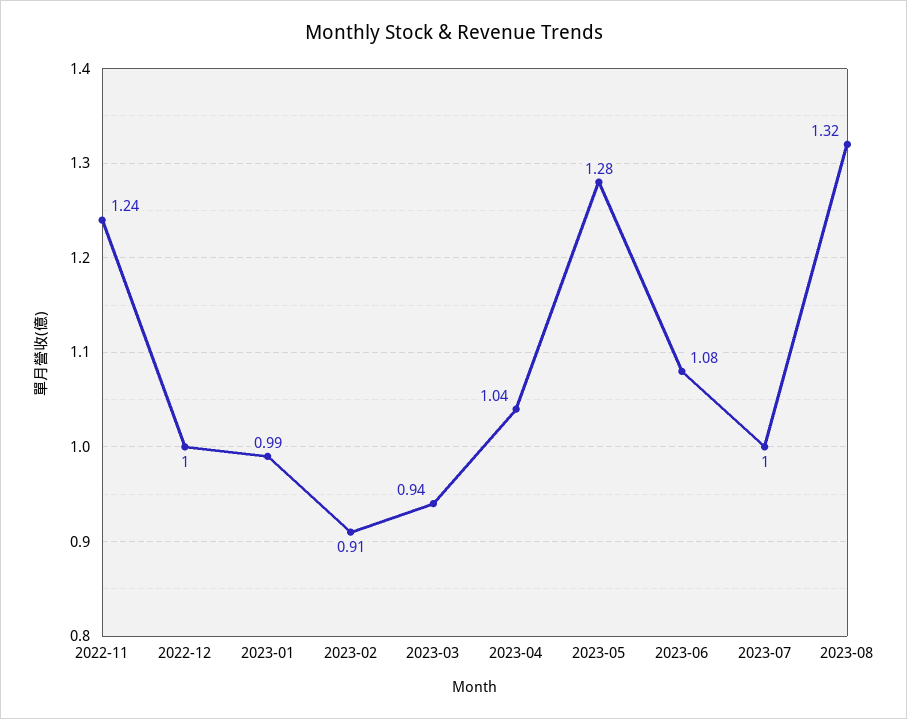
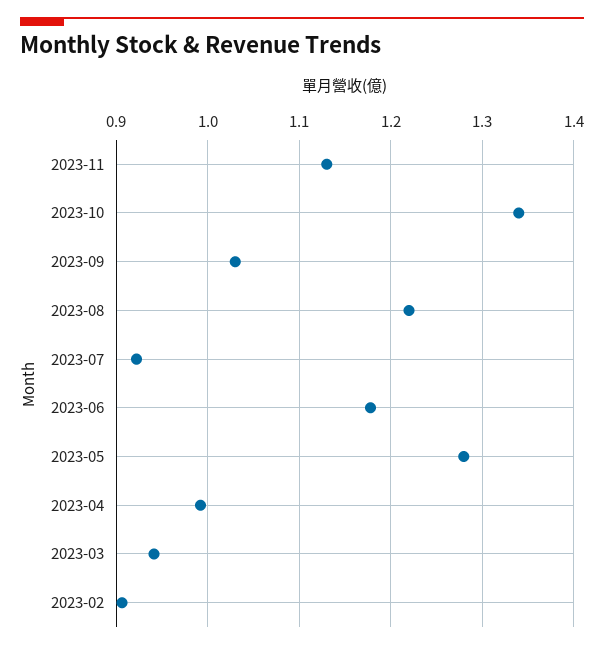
2022-11: 1.24 -> none
2022-12: 1 -> none
2023-01: 0.99 -> none
2023-04: 1.04 -> 0.99
2023-06: 1.08 -> 1.18
2023-07: 1 -> 0.92
2023-08: 1.32 -> 1.22
2023-11: none -> 1.13
2023-10: none -> 1.34
2023-09: none -> 1.03

